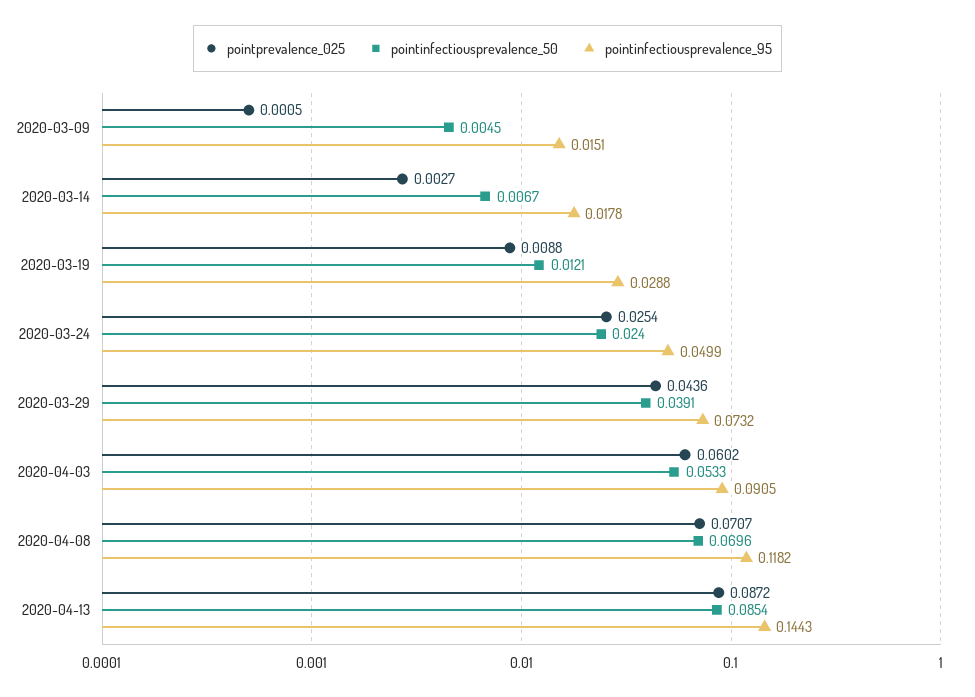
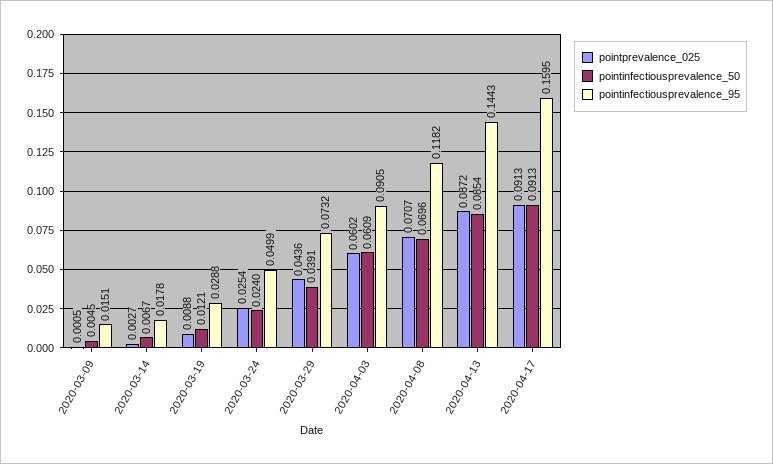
pointinfectiousprevalence_50, 2020-04-03: 0.0533 -> 0.0609
pointprevalence_025, 2020-04-17: none -> 0.0913
pointinfectiousprevalence_50, 2020-04-17: none -> 0.0913
pointinfectiousprevalence_95, 2020-04-17: none -> 0.1595

